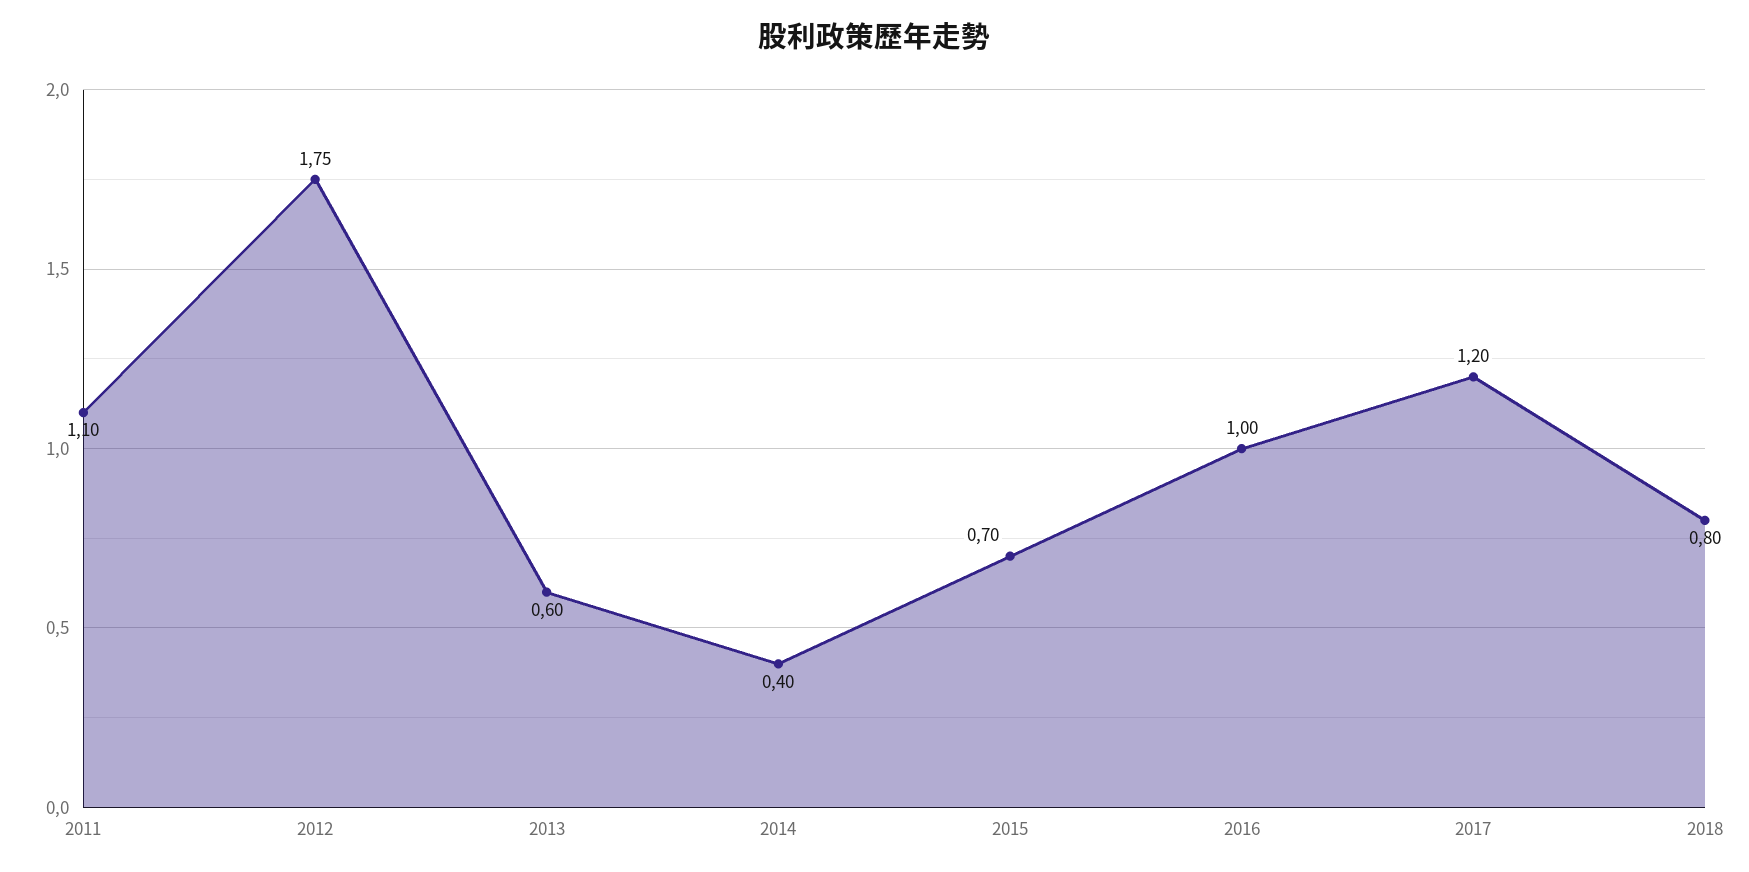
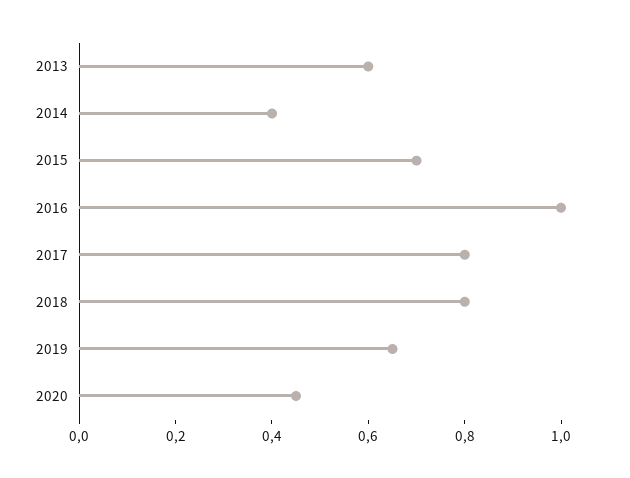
2011: 1.1 -> none
2012: 1.75 -> none
2017: 1.2 -> 0.8
2019: none -> 0.65
2020: none -> 0.45

